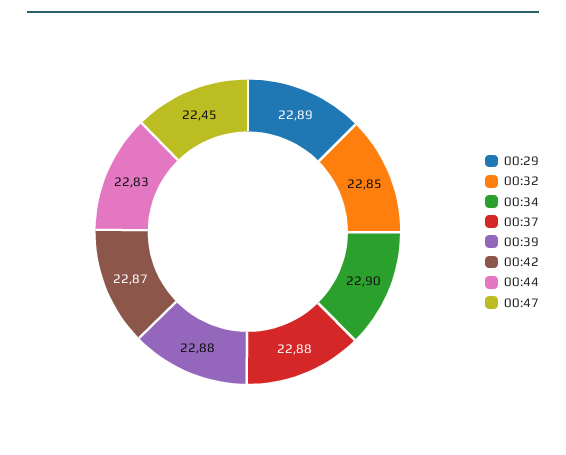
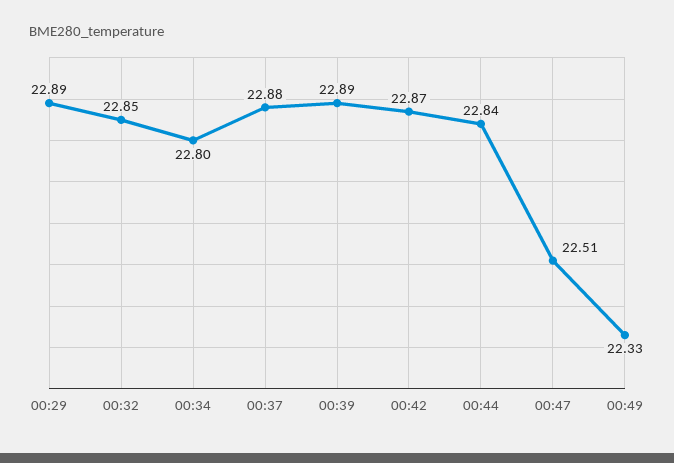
00:34: 22.9 -> 22.8
00:39: 22.88 -> 22.89
00:44: 22.83 -> 22.84
00:47: 22.45 -> 22.51
00:49: none -> 22.33

